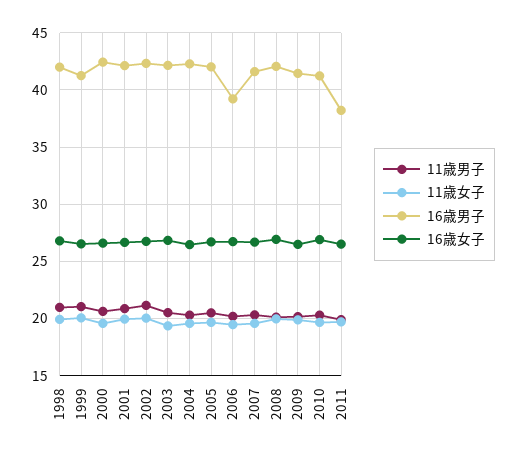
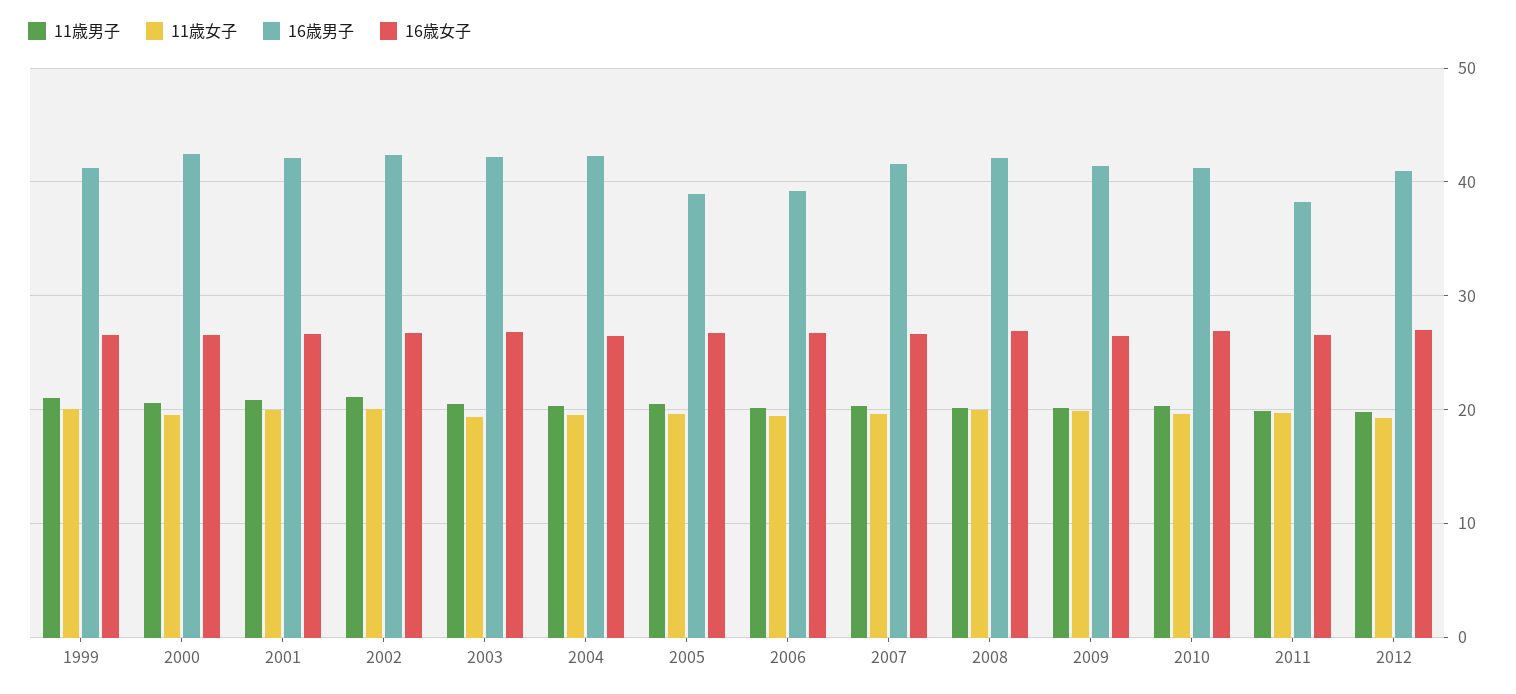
11歳男子, 1998: 21 -> none
11歳女子, 1998: 20 -> none
16歳男子, 1998: 42 -> none
16歳女子, 1998: 27 -> none
16歳男子, 2005: 42 -> 39
11歳男子, 2012: none -> 20
11歳女子, 2012: none -> 19
16歳男子, 2012: none -> 41
16歳女子, 2012: none -> 27

